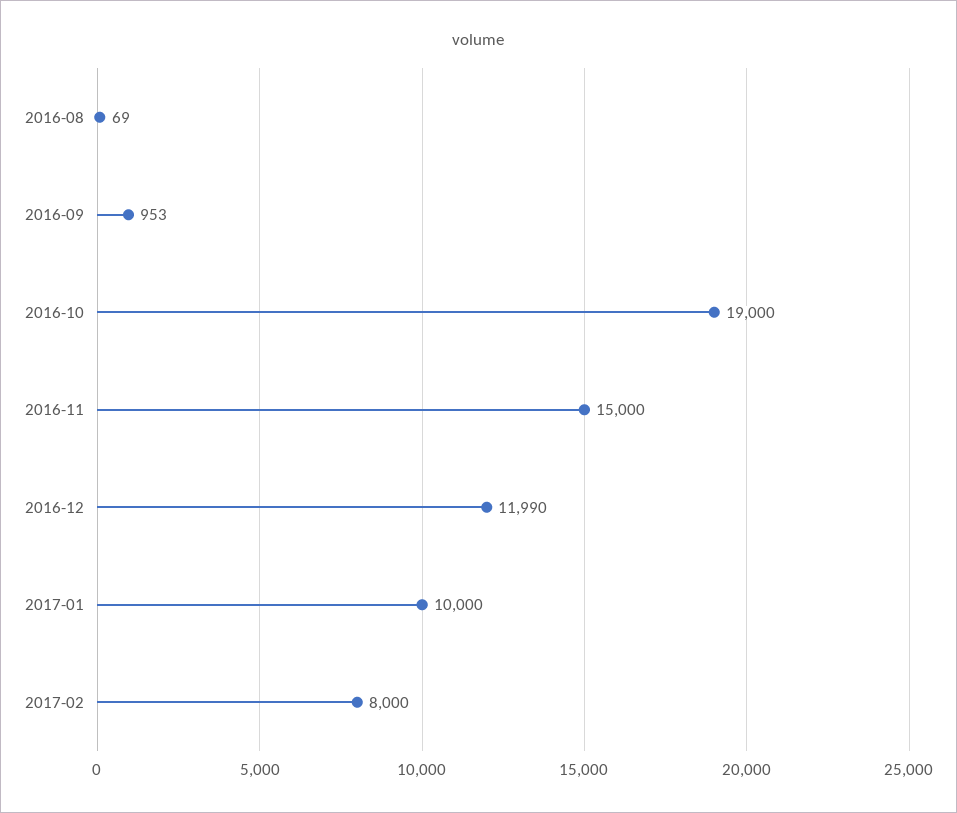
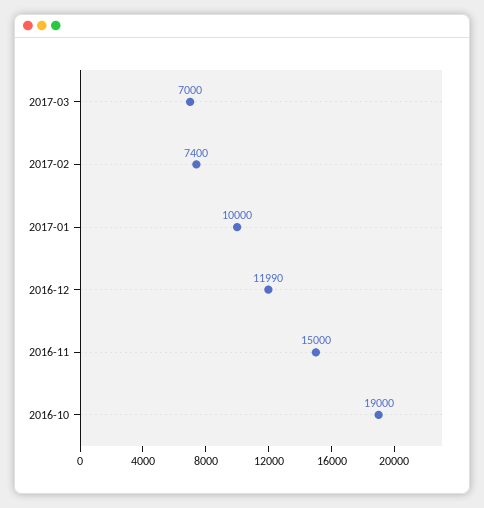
2016-08: 69 -> none
2016-09: 953 -> none
2017-02: 8000 -> 7400
2017-03: none -> 7000

